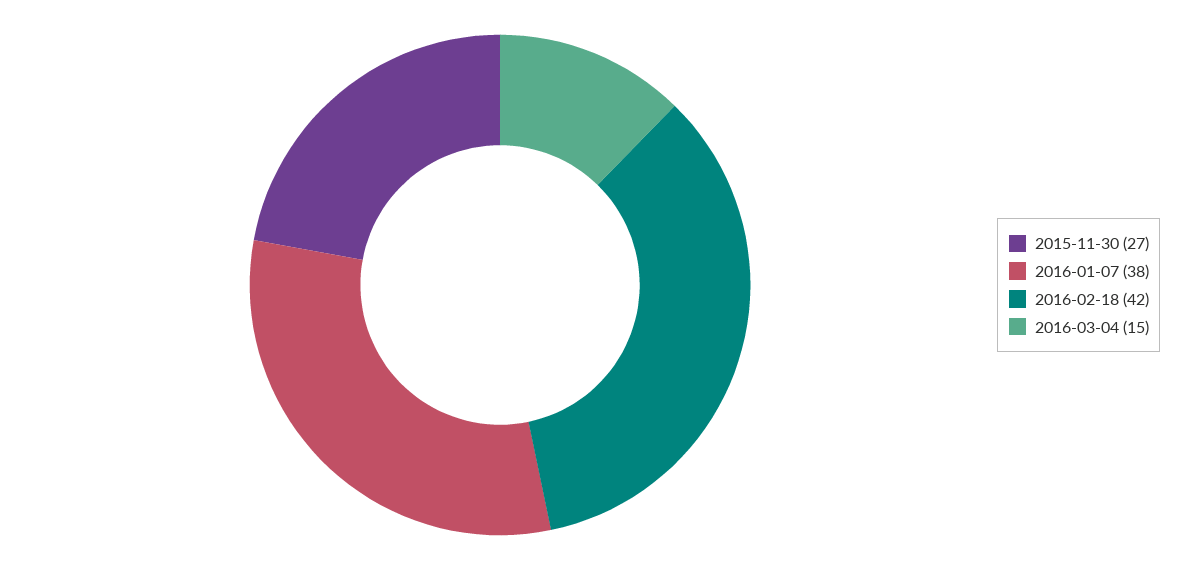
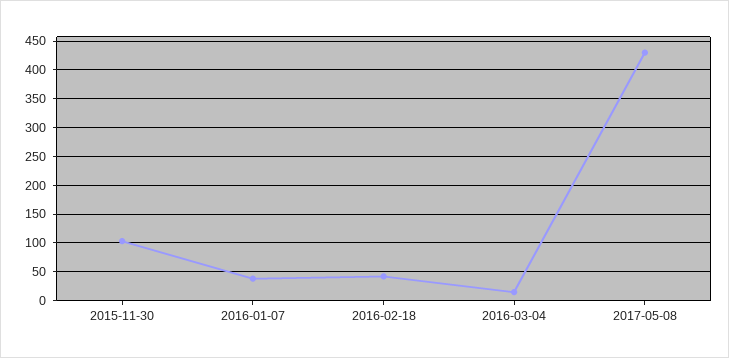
2015-11-30: 27 -> 100
2017-05-08: none -> 425

